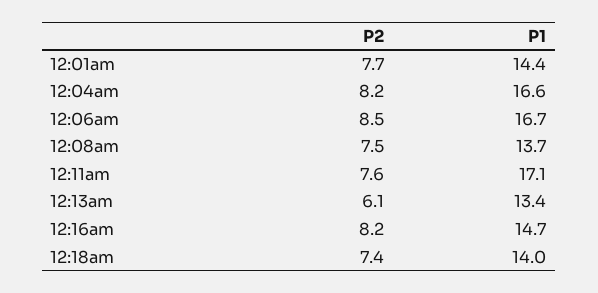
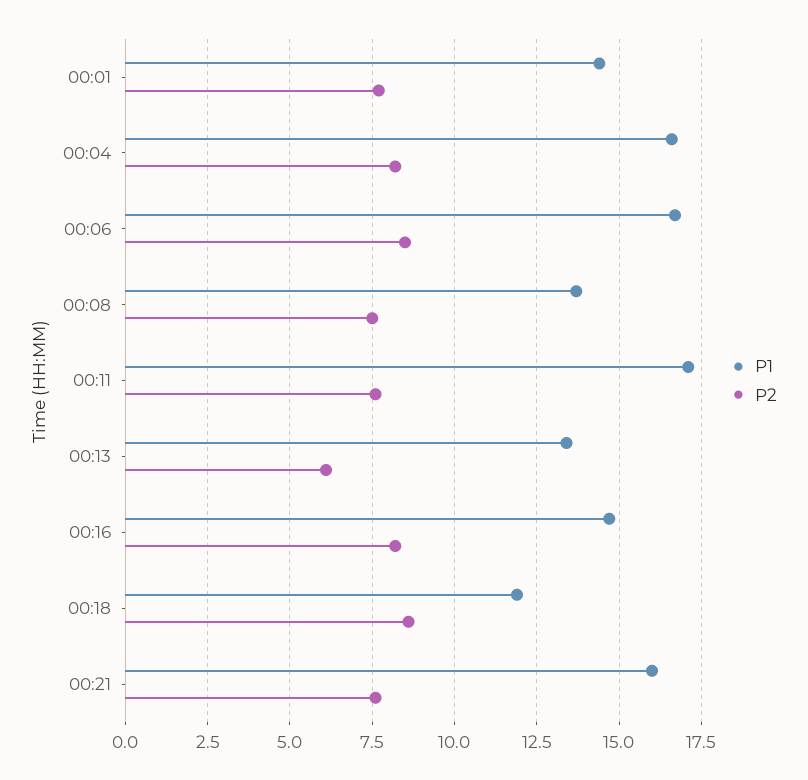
P2, 12:18am: 7.4 -> 8.5
P1, 12:18am: 14 -> 12
P1, 00:21: none -> 16
P2, 00:21: none -> 7.5

